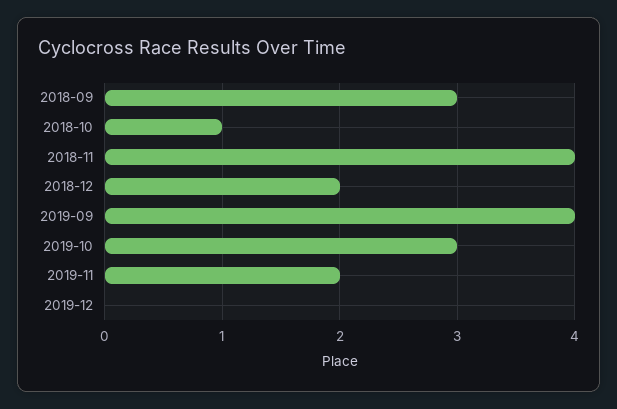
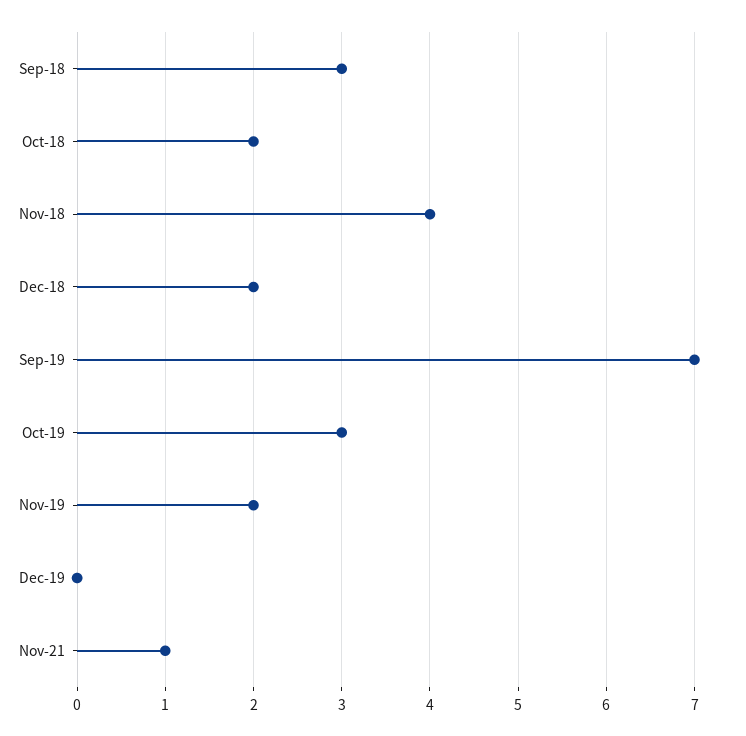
2018-10: 1 -> 2
2019-09: 4 -> 7
Nov-21: none -> 1

